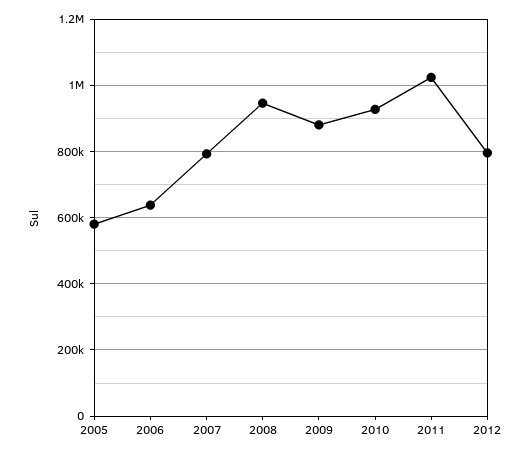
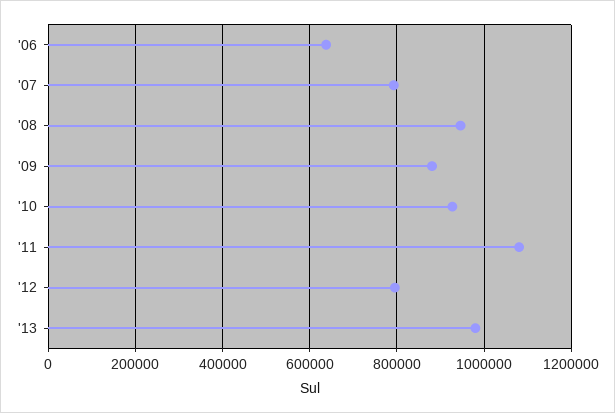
2005: 580000 -> none
2011: 1020000 -> 1080000
'13: none -> 980000

